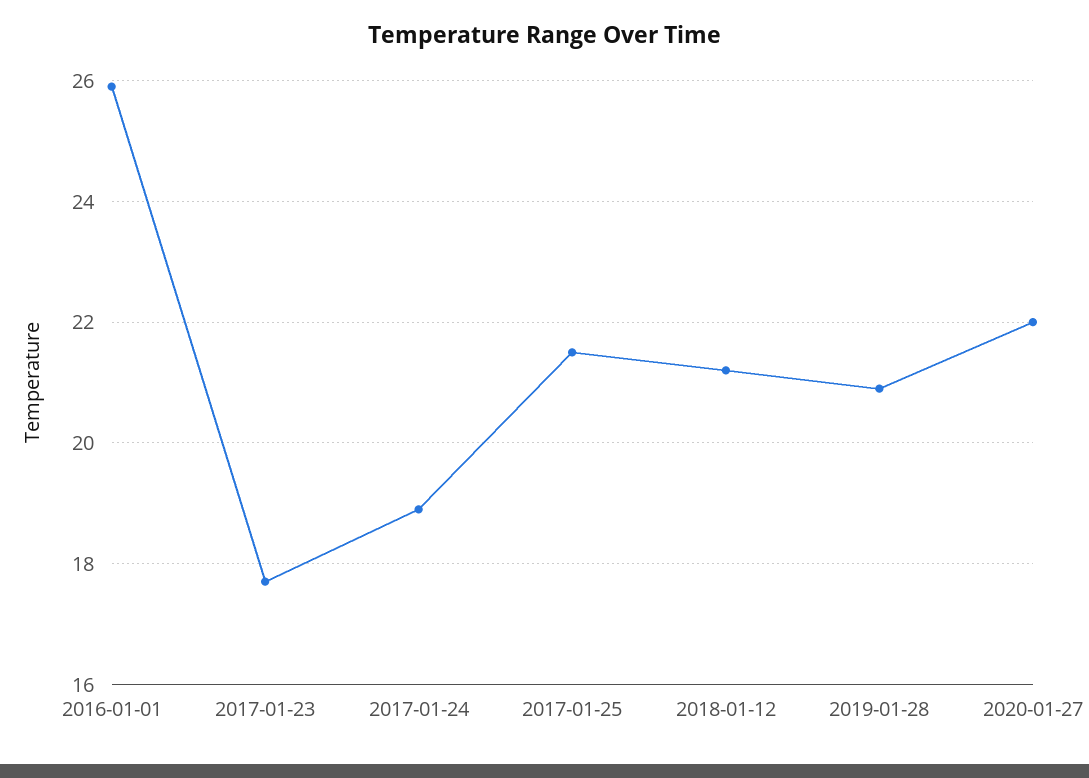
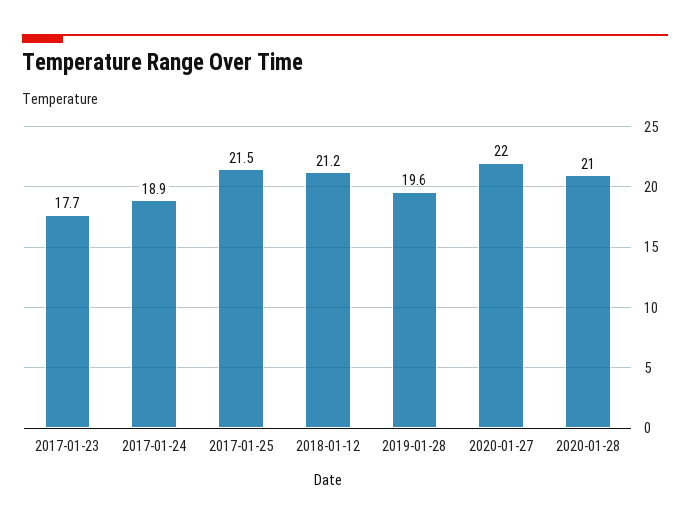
2016-01-01: 26 -> none
2019-01-28: 21 -> 19.6
2020-01-28: none -> 21

